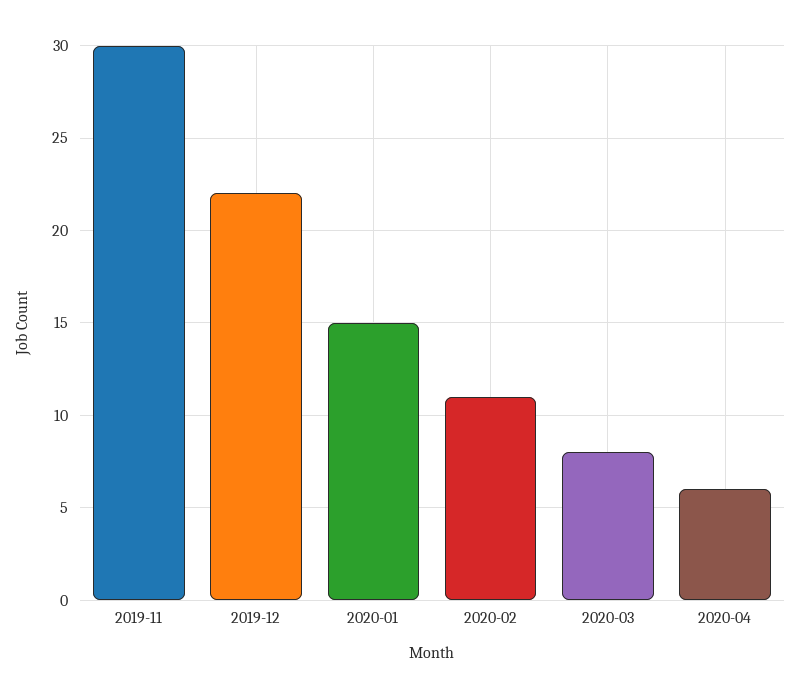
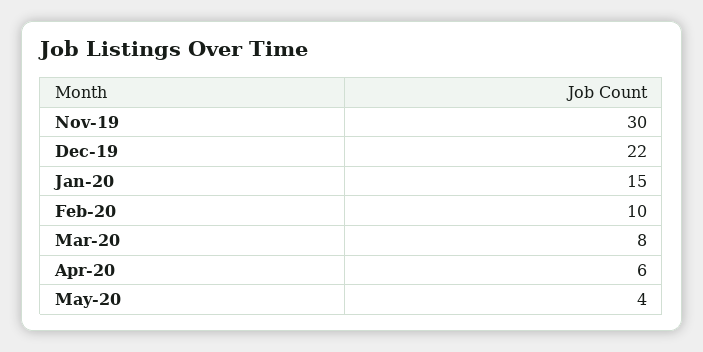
2020-02: 11 -> 10
May-20: none -> 4

